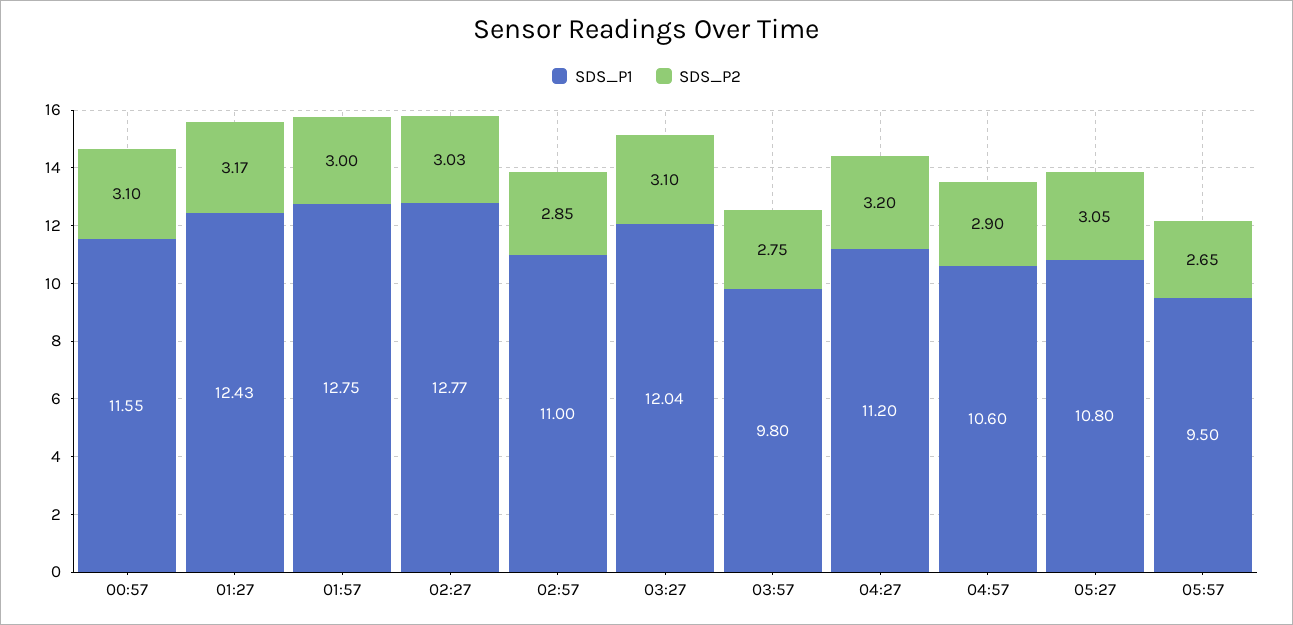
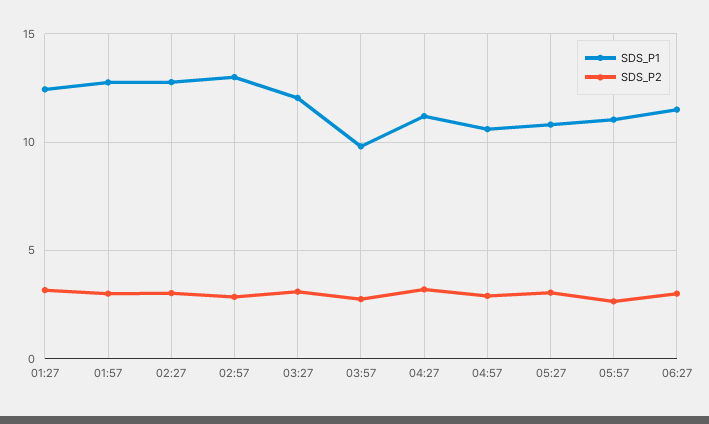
SDS_P1, 00:57: 11.55 -> none
SDS_P2, 00:57: 3.1 -> none
SDS_P1, 02:57: 11 -> 13
SDS_P1, 05:57: 9.5 -> 11
SDS_P1, 06:27: none -> 11.5
SDS_P2, 06:27: none -> 3

